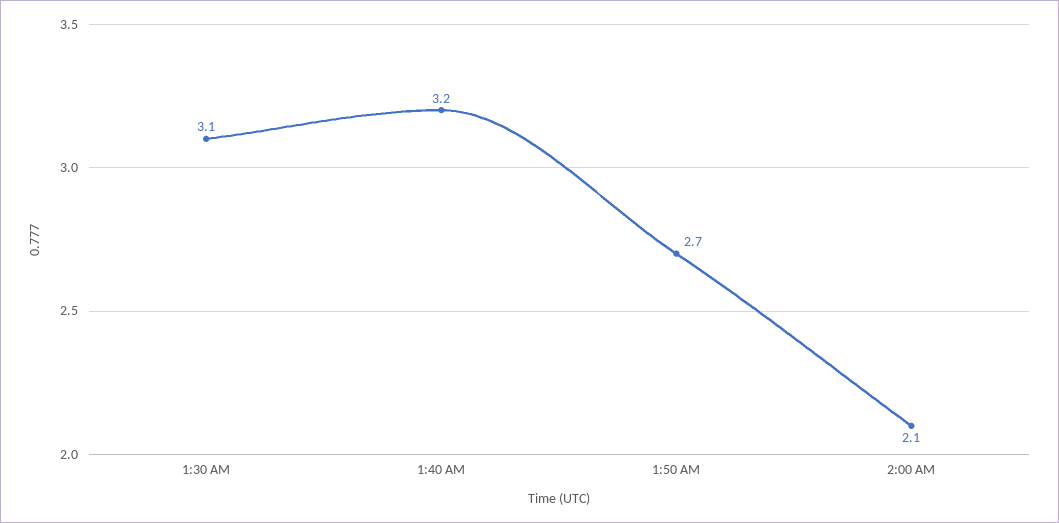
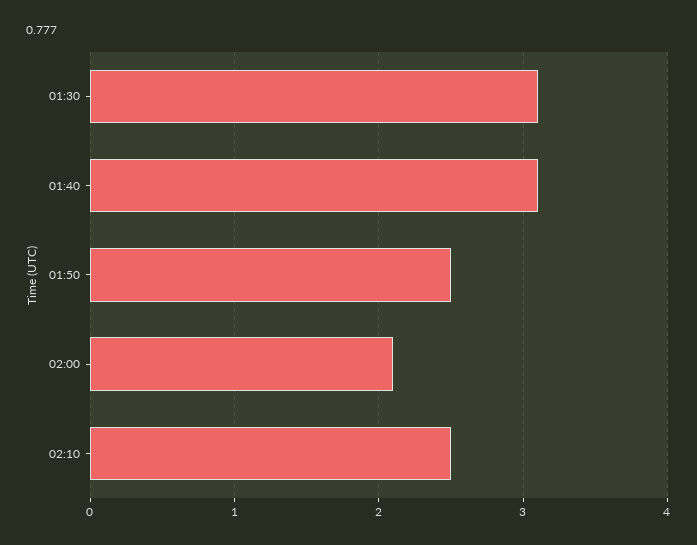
1:40 AM: 3.2 -> 3.1
1:50 AM: 2.7 -> 2.5
02:10: none -> 2.5

